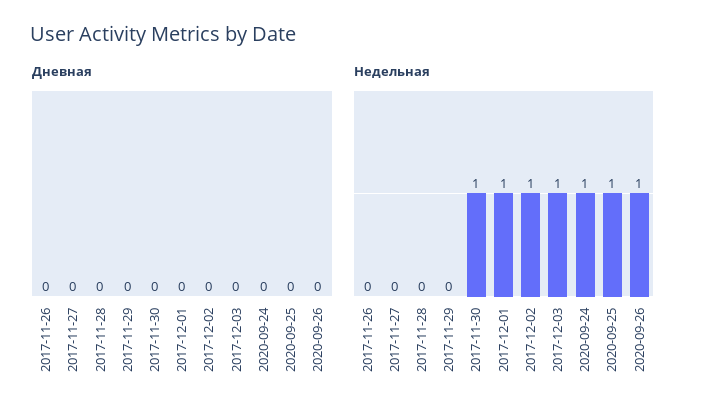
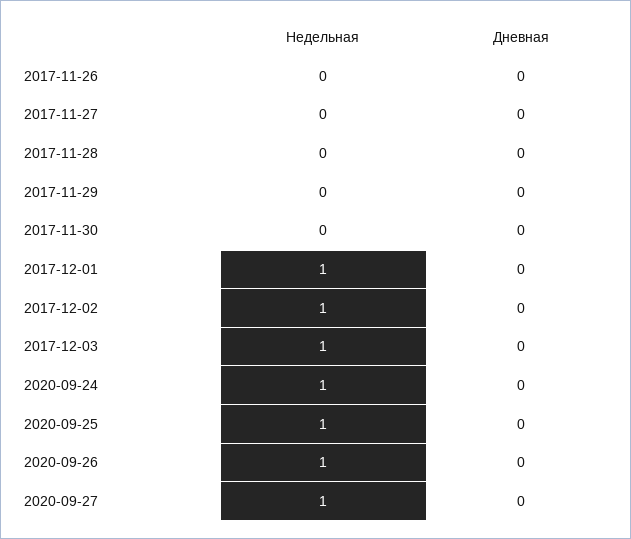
Недельная, 2017-11-30: 1 -> 0
Недельная, 2020-09-27: none -> 1
Дневная, 2020-09-27: none -> 0

